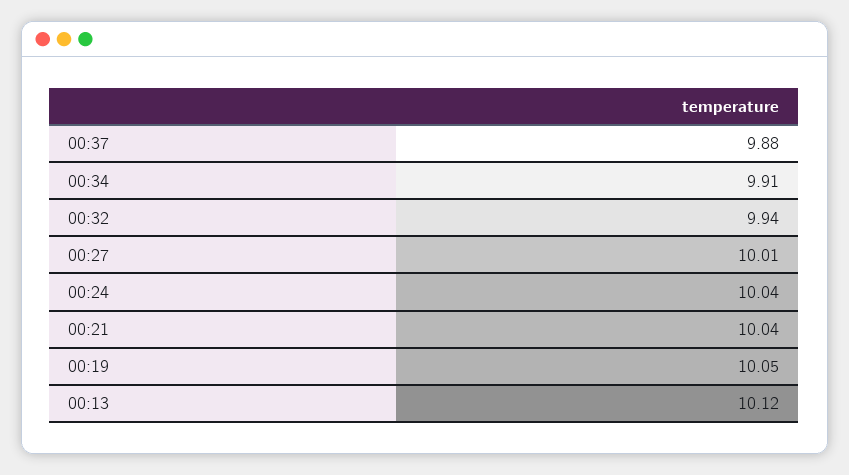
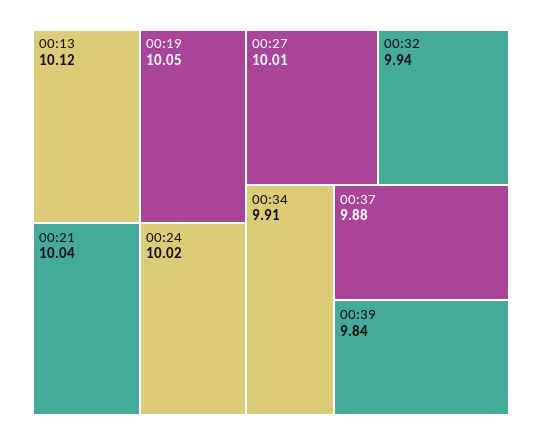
00:24: 10.04 -> 10.02
00:39: none -> 9.84

